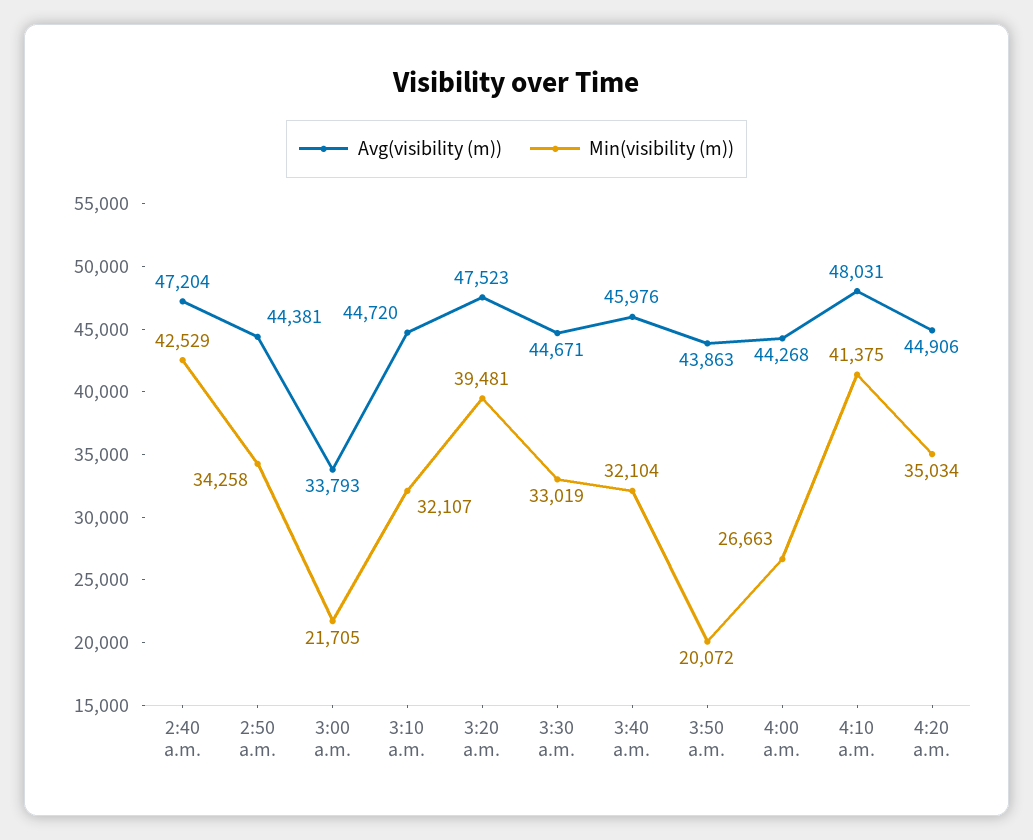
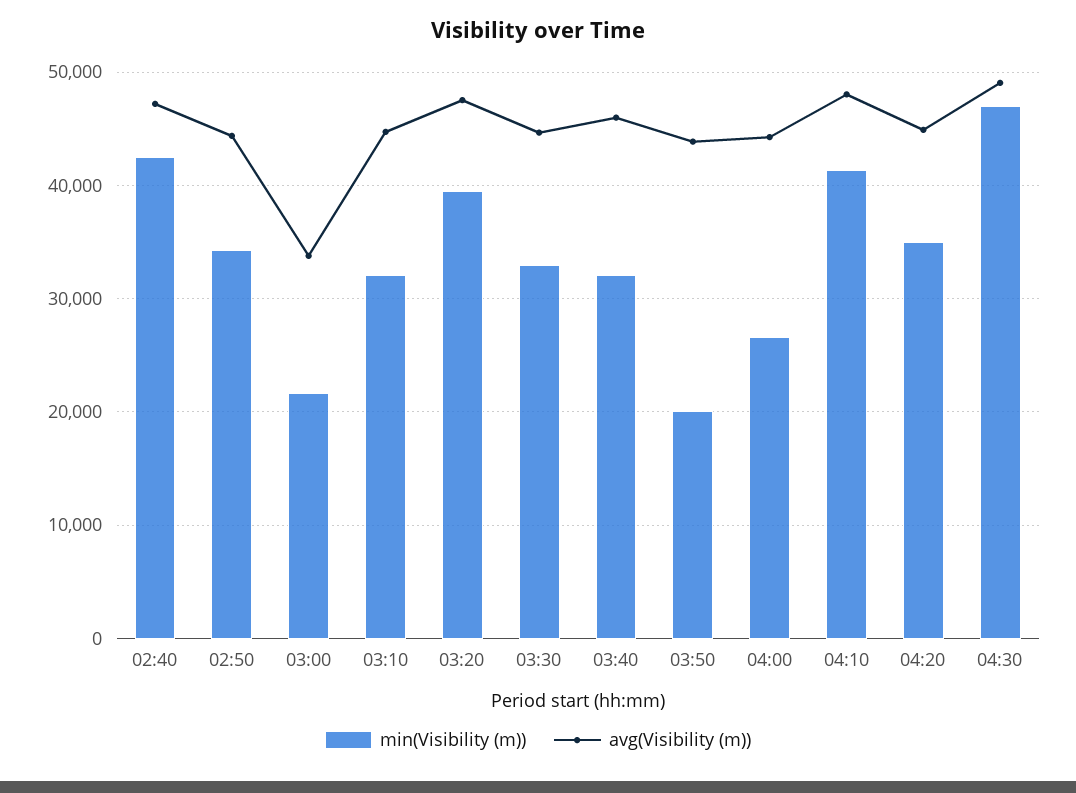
Min(visibility (m)), 04:30: none -> 47000
Avg(visibility (m)), 04:30: none -> 49000

